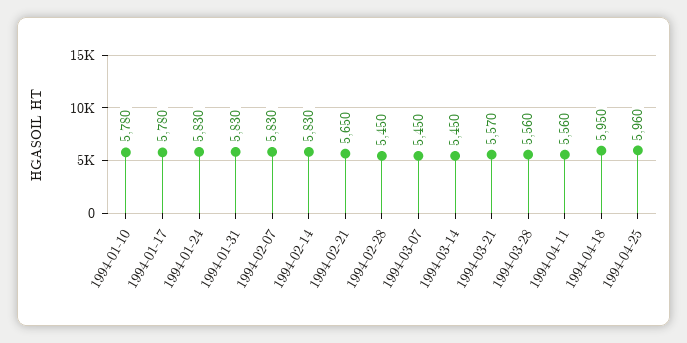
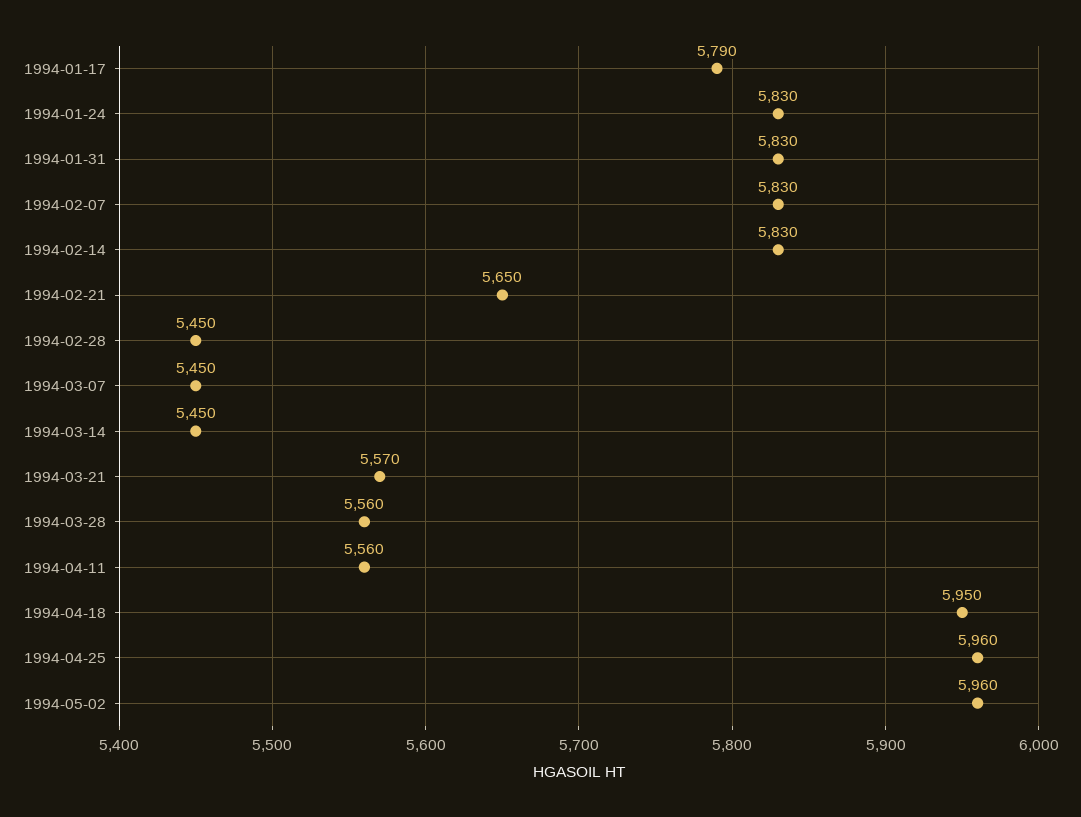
1994-01-10: 5780 -> none
1994-01-17: 5780 -> 5790
1994-05-02: none -> 5960

